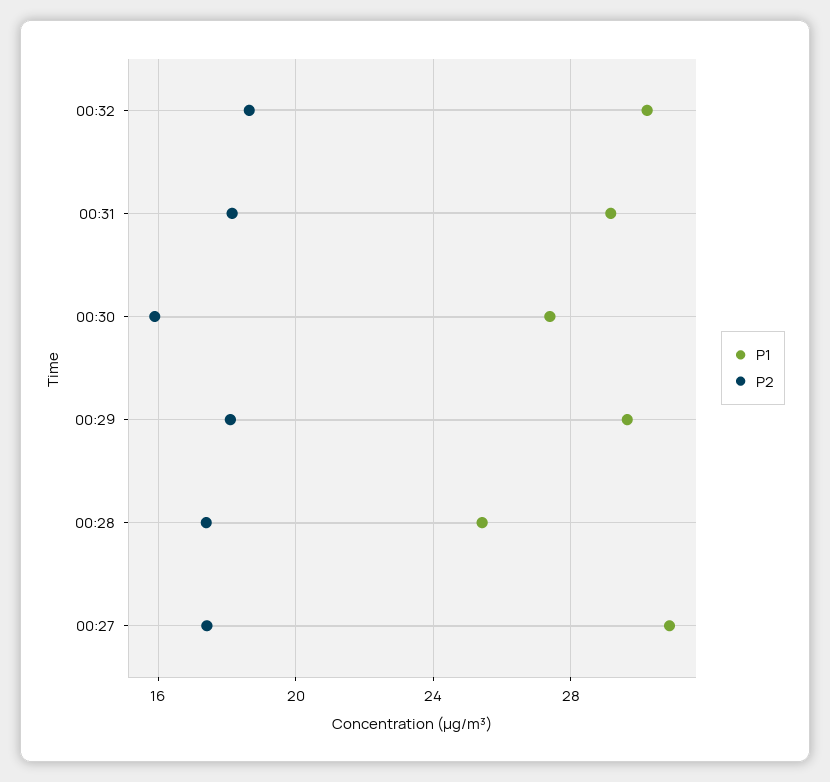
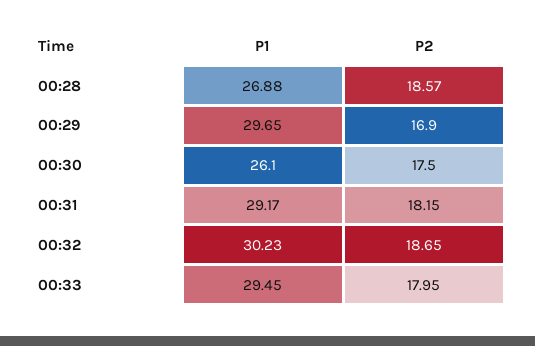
P1, 00:30: 27.5 -> 26.1
P2, 00:30: 16 -> 17.5
P2, 00:29: 18 -> 16.9
P1, 00:28: 25.5 -> 26.88
P2, 00:28: 17.5 -> 18.57
P1, 00:27: 31 -> none
P2, 00:27: 17.5 -> none
P1, 00:33: none -> 29.45
P2, 00:33: none -> 17.95

